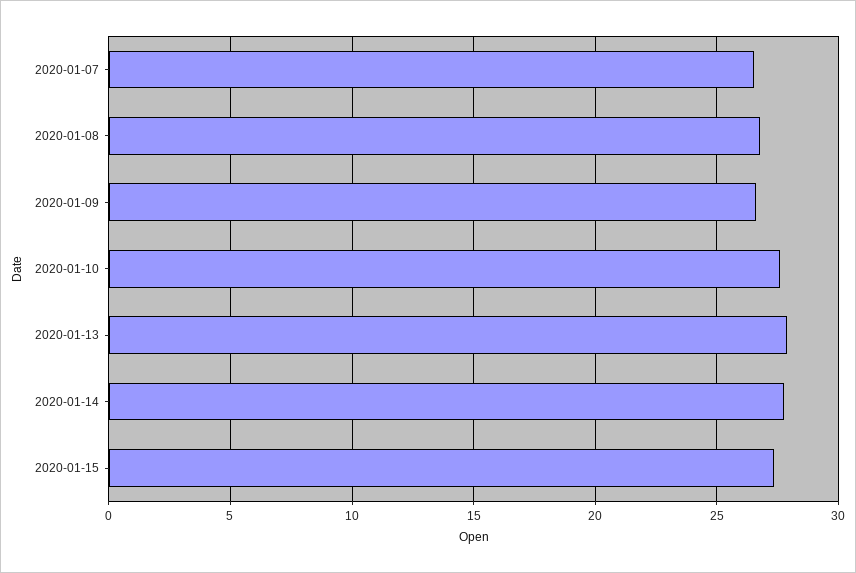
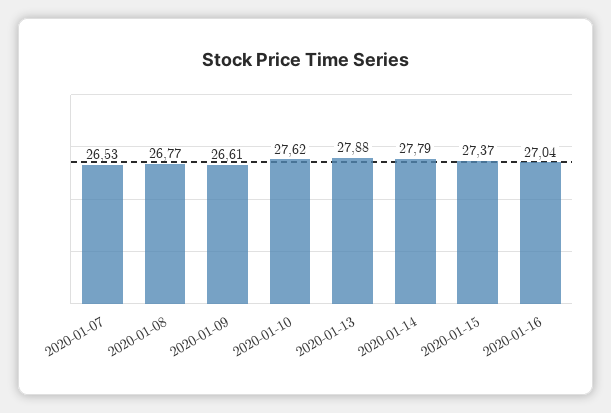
2020-01-16: none -> 27.04

